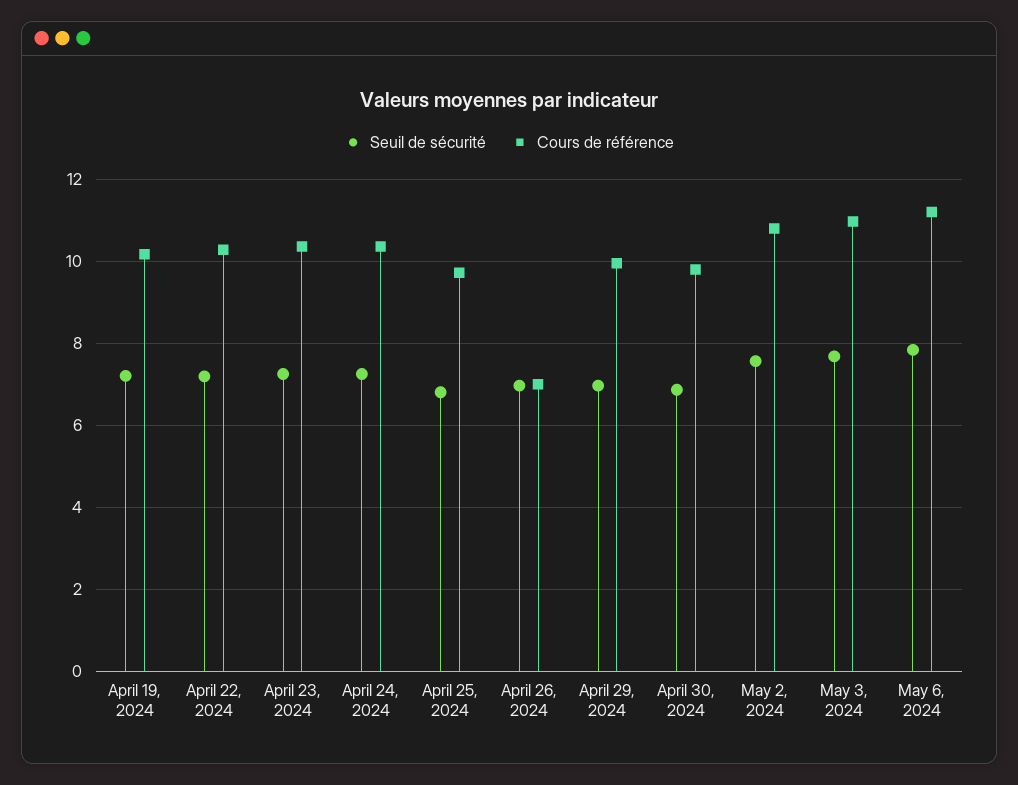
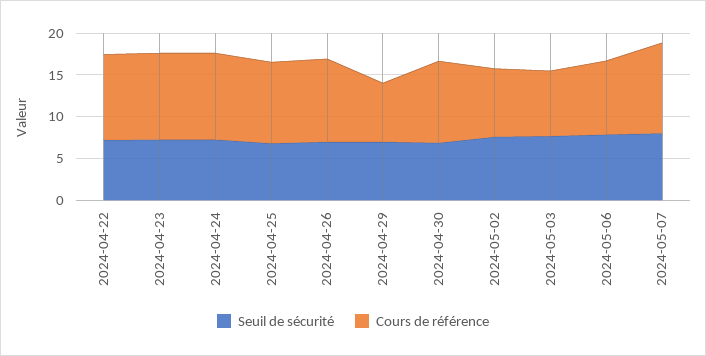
Seuil de sécurité, April 19, 2024: 7.2 -> none
Cours de référence, April 19, 2024: 10.2 -> none
Cours de référence, April 26, 2024: 7 -> 10
Cours de référence, April 29, 2024: 10 -> 7
Cours de référence, May 2, 2024: 10.8 -> 8
Cours de référence, May 3, 2024: 11 -> 8
Cours de référence, May 6, 2024: 11.2 -> 9
Seuil de sécurité, 2024-05-07: none -> 8
Cours de référence, 2024-05-07: none -> 11

